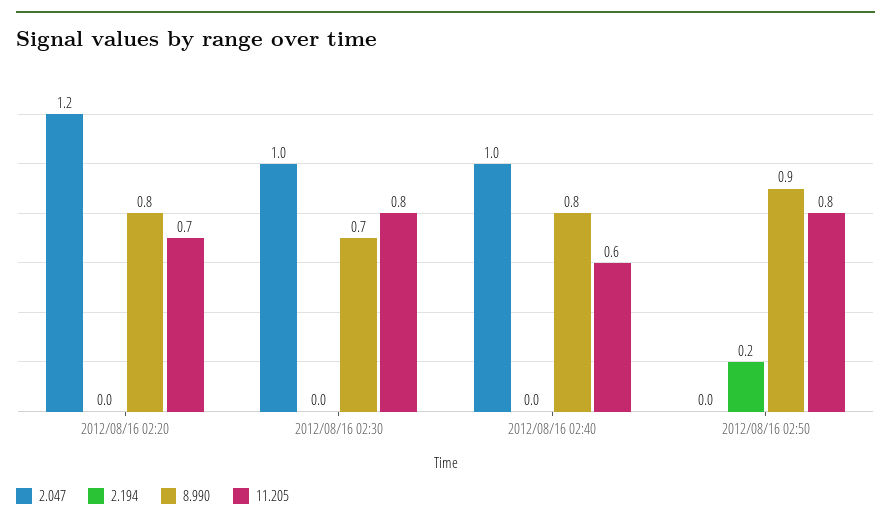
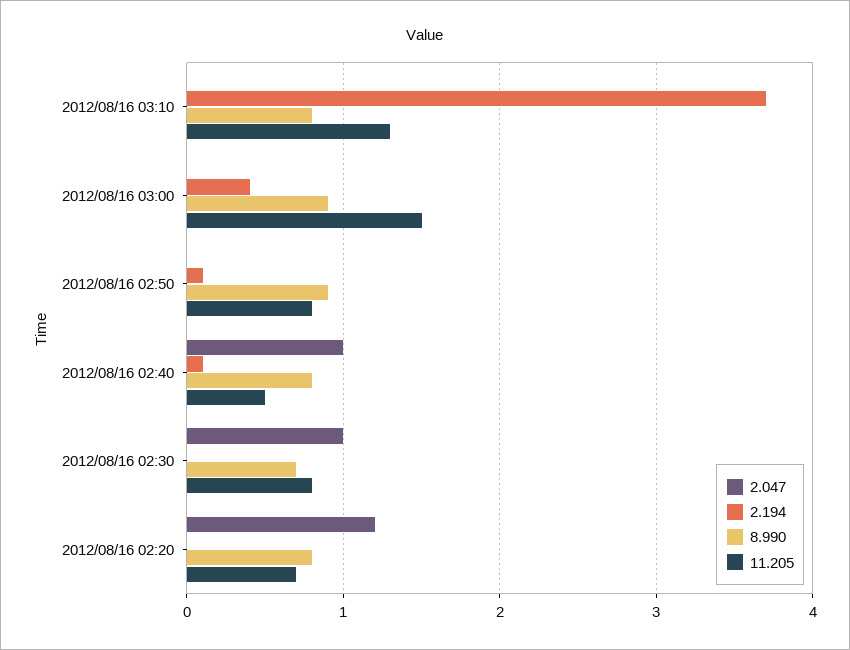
2.194, 2012/08/16 02:40: 0 -> 0.1
11.205, 2012/08/16 02:40: 0.6 -> 0.5
2.194, 2012/08/16 02:50: 0.2 -> 0.1
2.047, 2012/08/16 03:10: none -> 0
2.194, 2012/08/16 03:10: none -> 3.7
8.990, 2012/08/16 03:10: none -> 0.8
11.205, 2012/08/16 03:10: none -> 1.3
2.047, 2012/08/16 03:00: none -> 0
2.194, 2012/08/16 03:00: none -> 0.4
8.990, 2012/08/16 03:00: none -> 0.9
11.205, 2012/08/16 03:00: none -> 1.5

